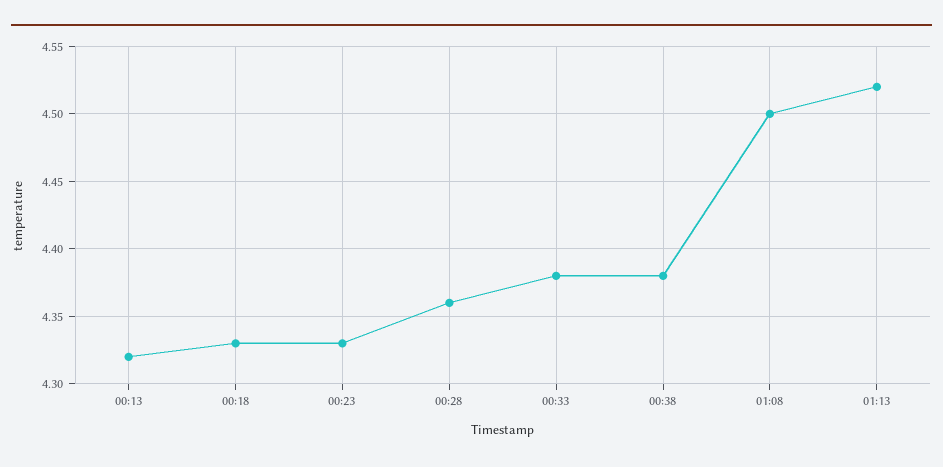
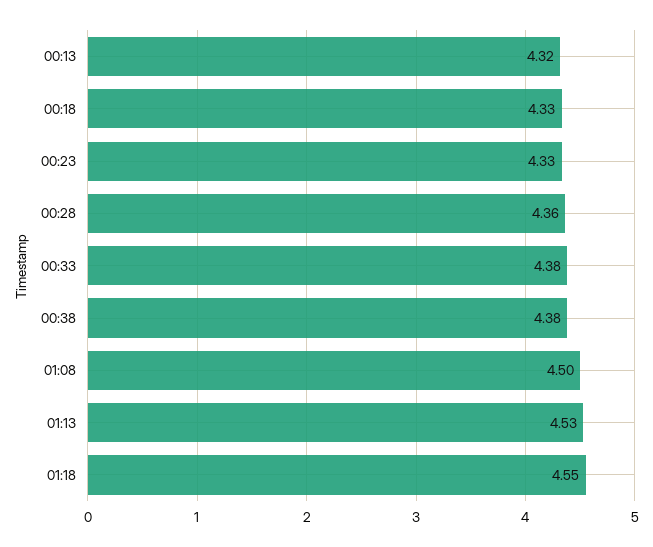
01:13: 4.52 -> 4.53
01:18: none -> 4.55

